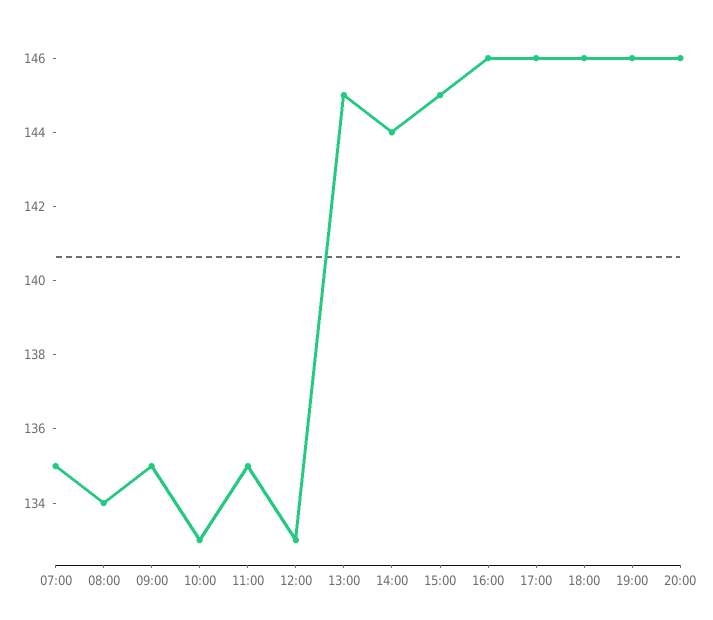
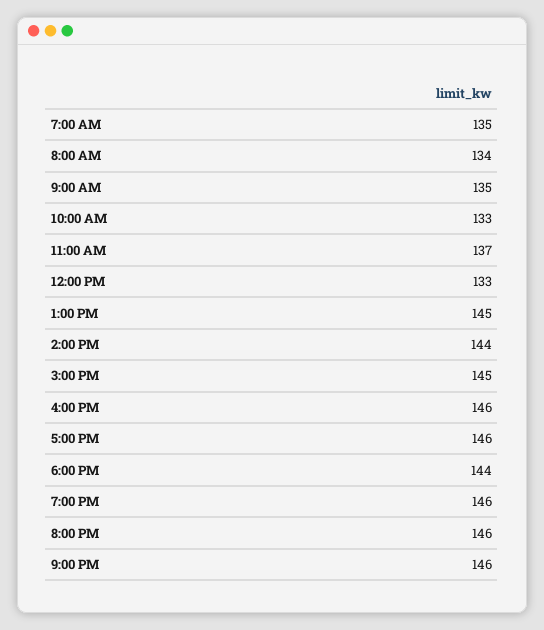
11:00: 135 -> 137
18:00: 146 -> 144
9:00 PM: none -> 146

